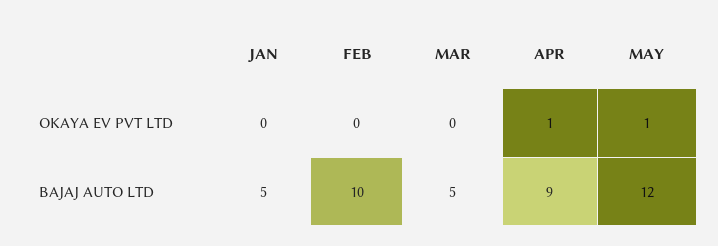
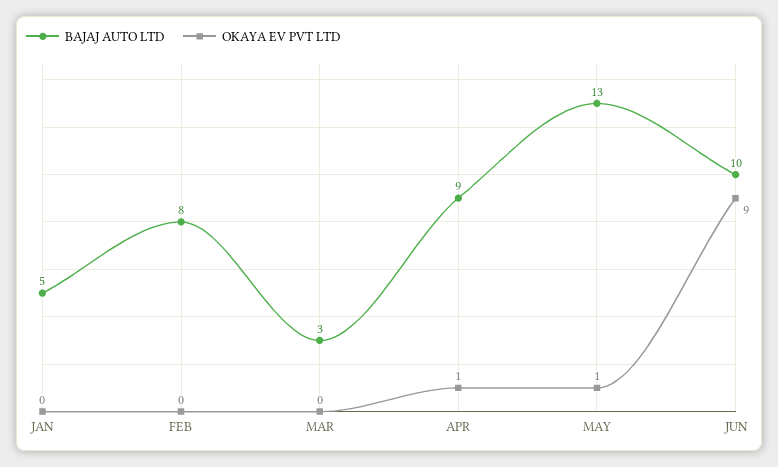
BAJAJ AUTO LTD, FEB: 10 -> 8
BAJAJ AUTO LTD, MAR: 5 -> 3
BAJAJ AUTO LTD, MAY: 12 -> 13
BAJAJ AUTO LTD, JUN: none -> 10
OKAYA EV PVT LTD, JUN: none -> 9

